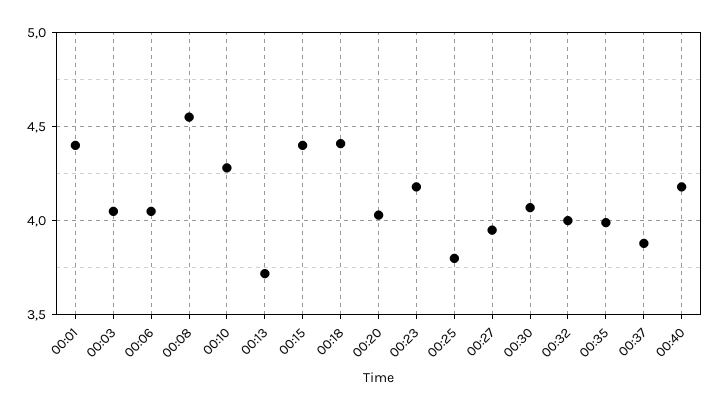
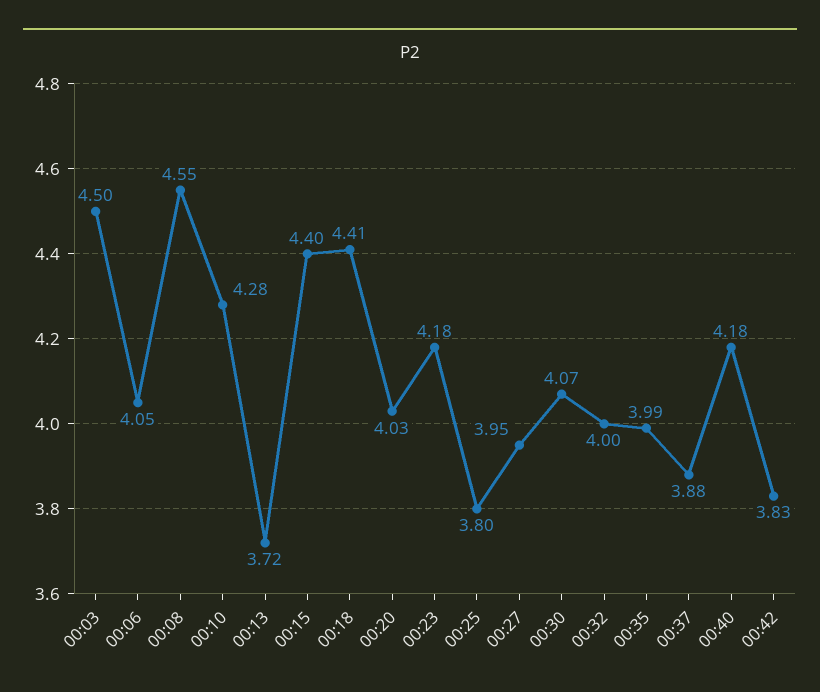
00:01: 4.4 -> none
00:03: 4.05 -> 4.5
00:42: none -> 3.83

